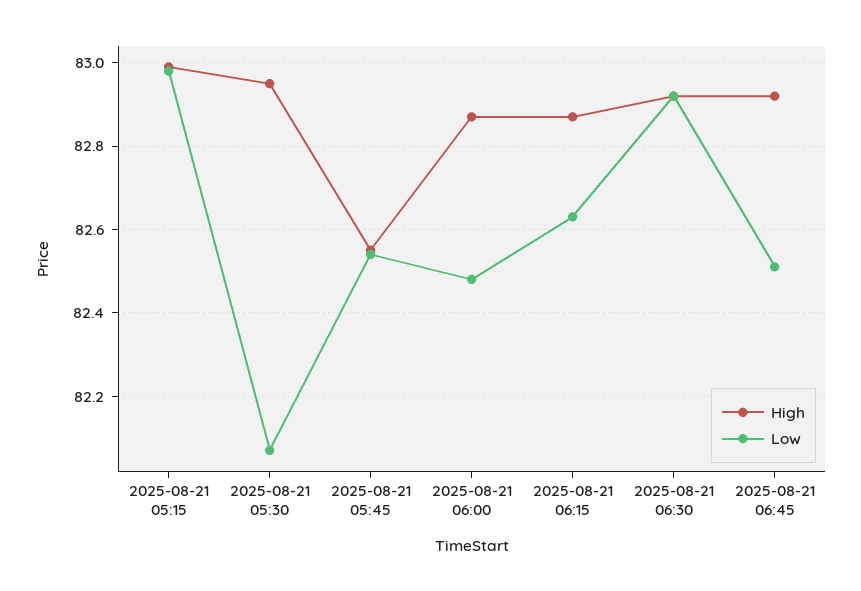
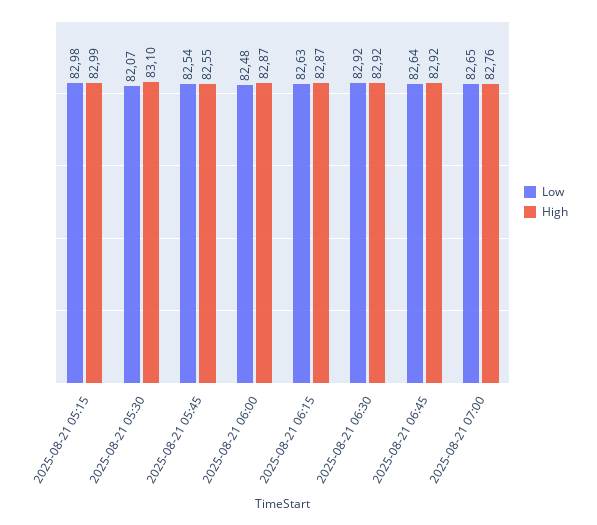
High, 2025-08-21 05:30: 82.95 -> 83.1
Low, 2025-08-21 06:45: 82.5 -> 82.64
Low, 2025-08-21 07:00: none -> 82.65
High, 2025-08-21 07:00: none -> 82.76

